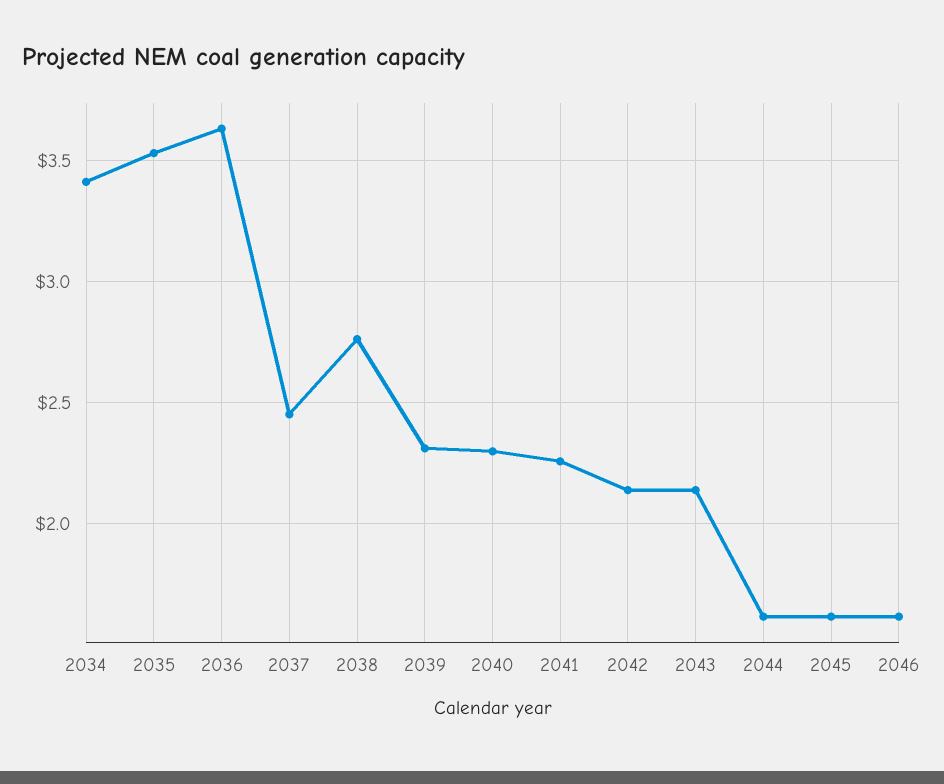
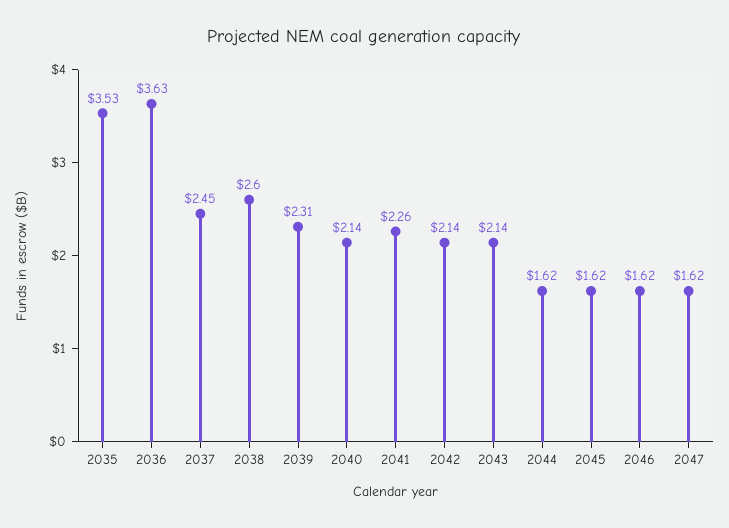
2034: 3.4 -> none
2038: 2.75 -> 2.6
2040: 2.3 -> 2.14
2047: none -> 1.62

